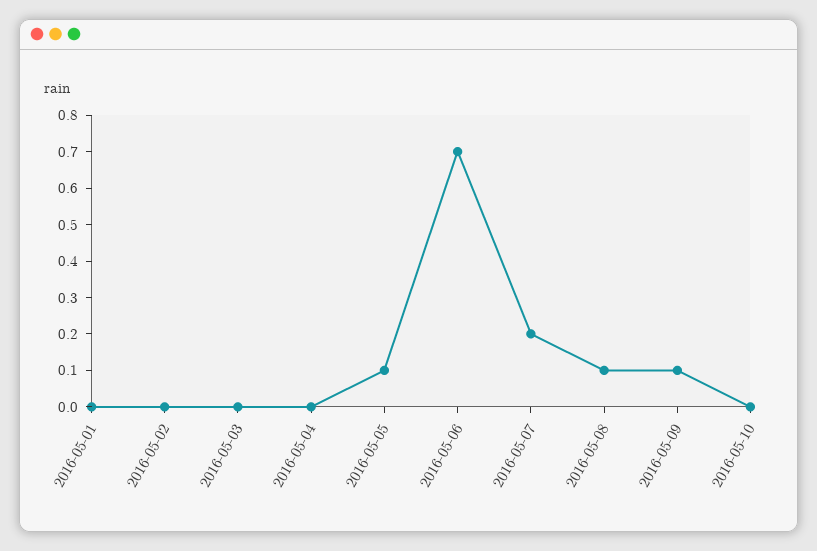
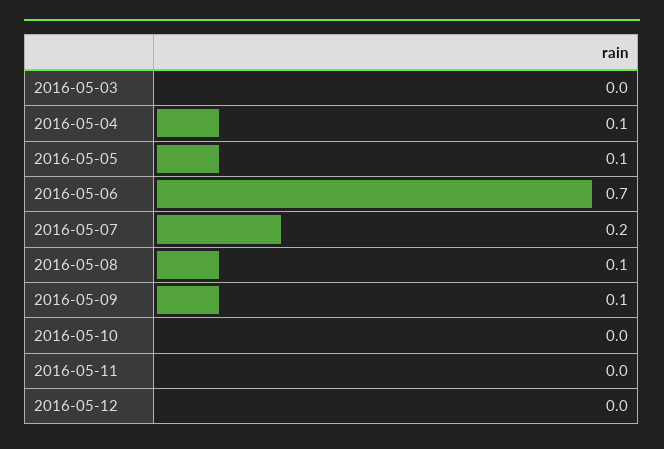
2016-05-01: 0 -> none
2016-05-02: 0 -> none
2016-05-04: 0 -> 0.1
2016-05-11: none -> 0
2016-05-12: none -> 0

